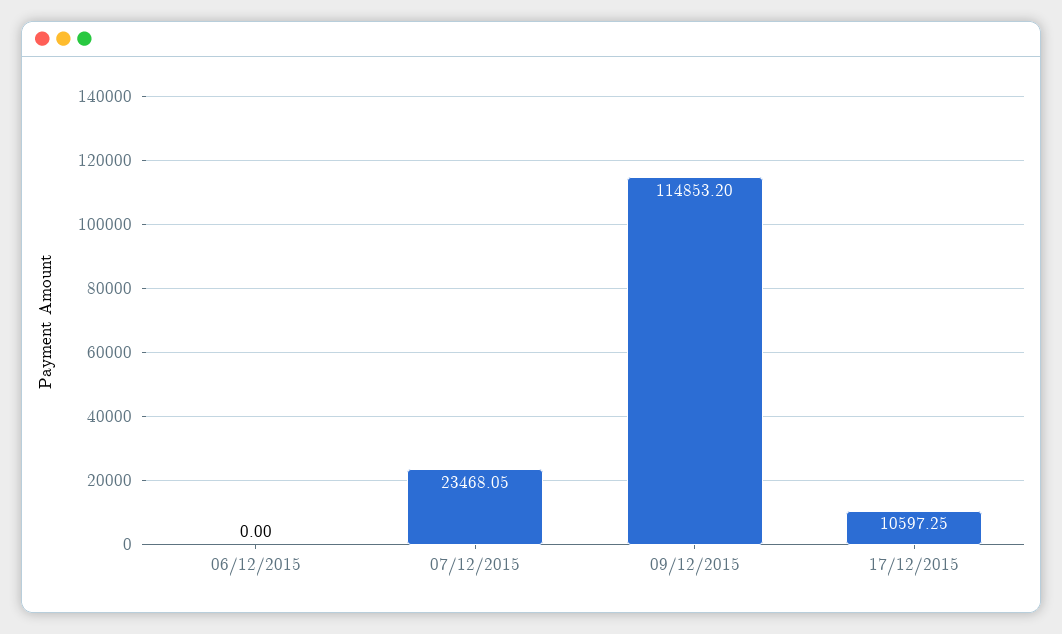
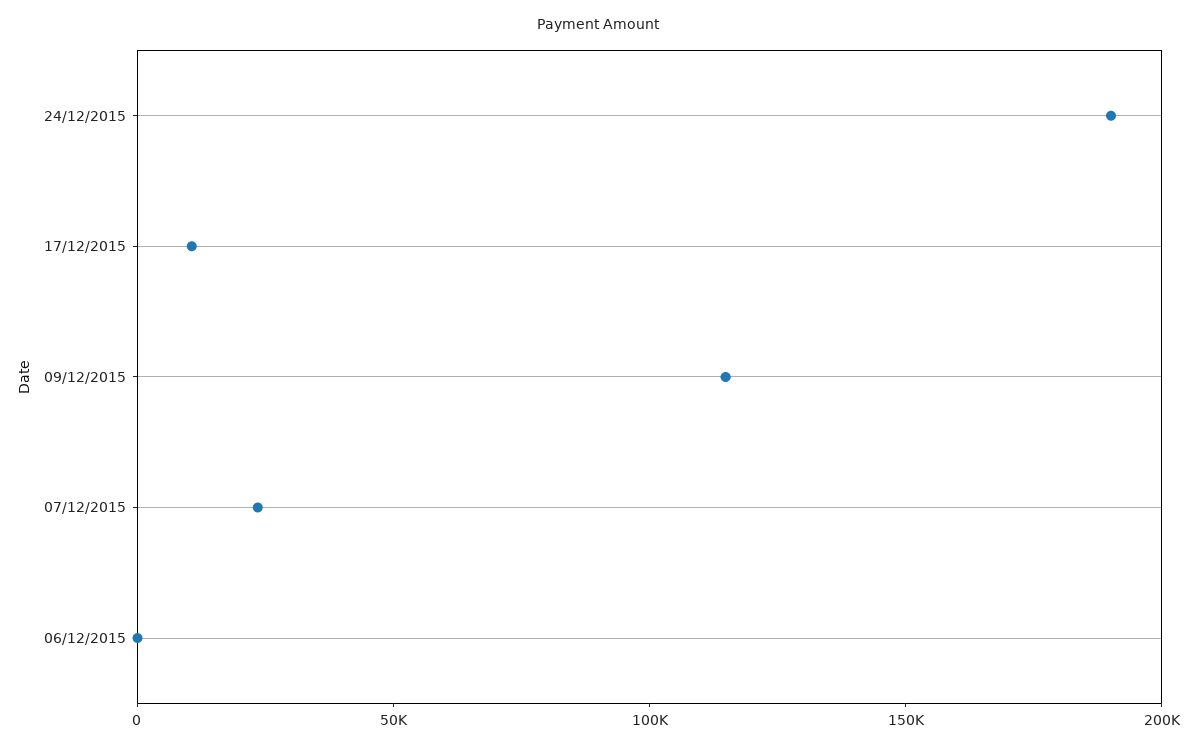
24/12/2015: none -> 190000

